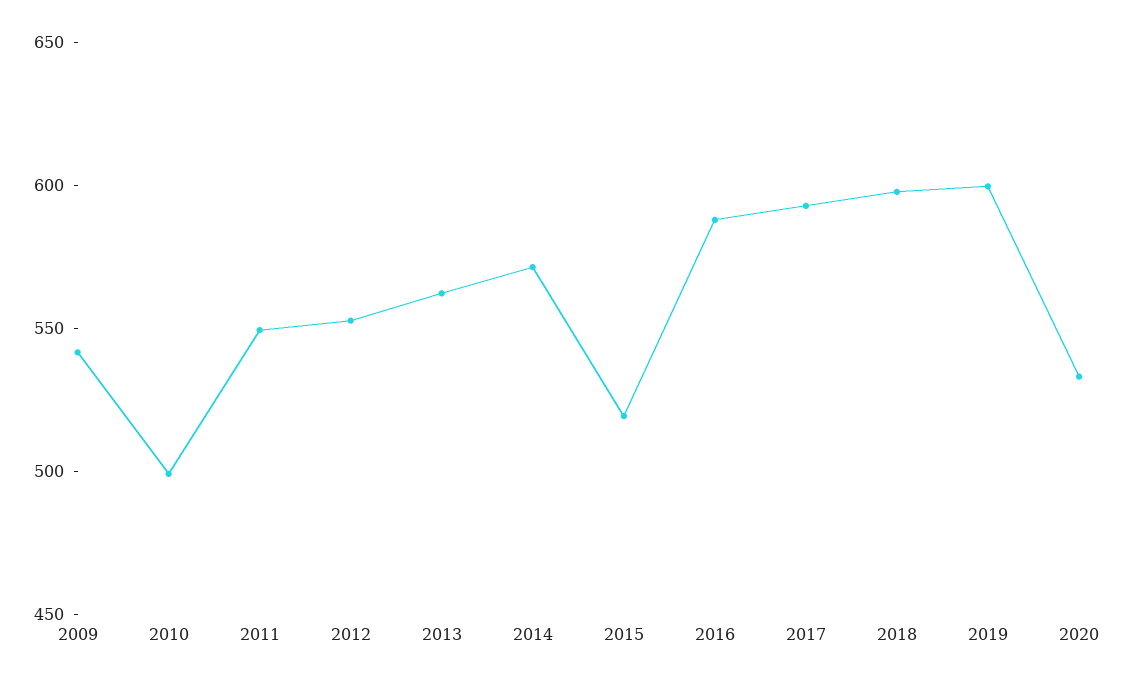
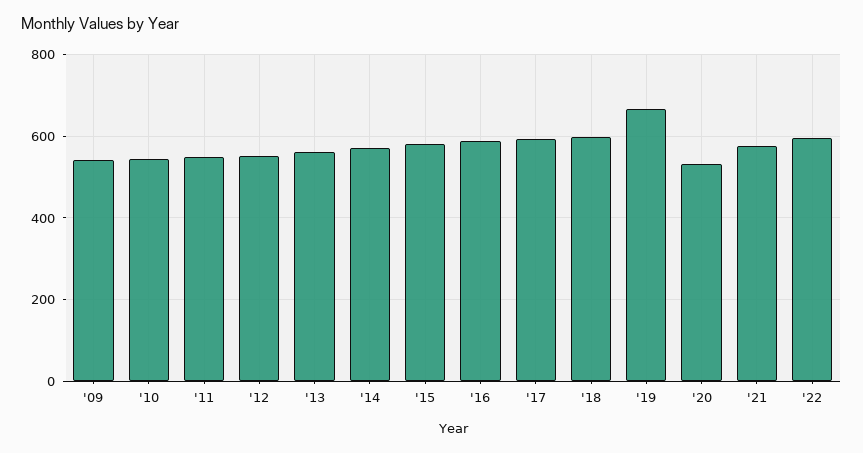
2010: 500 -> 540
2015: 520 -> 580
2019: 600 -> 660
'21: none -> 580
'22: none -> 600

